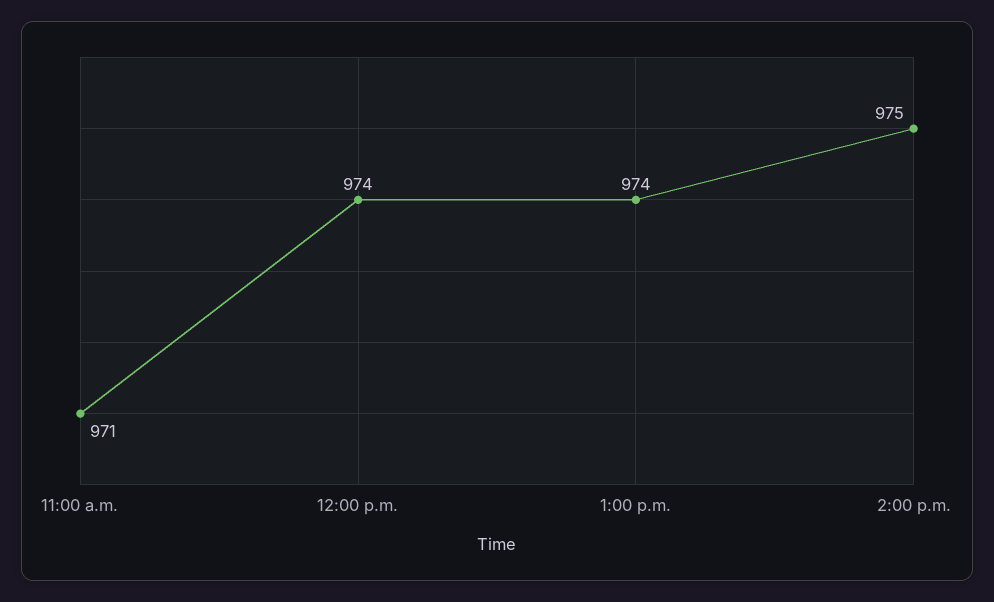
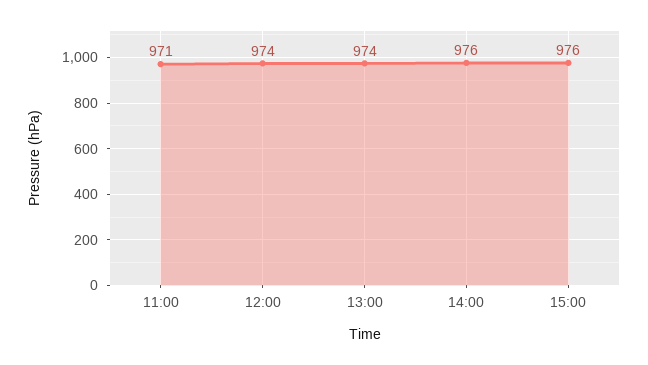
2:00 p.m.: 975 -> 976
15:00: none -> 976

